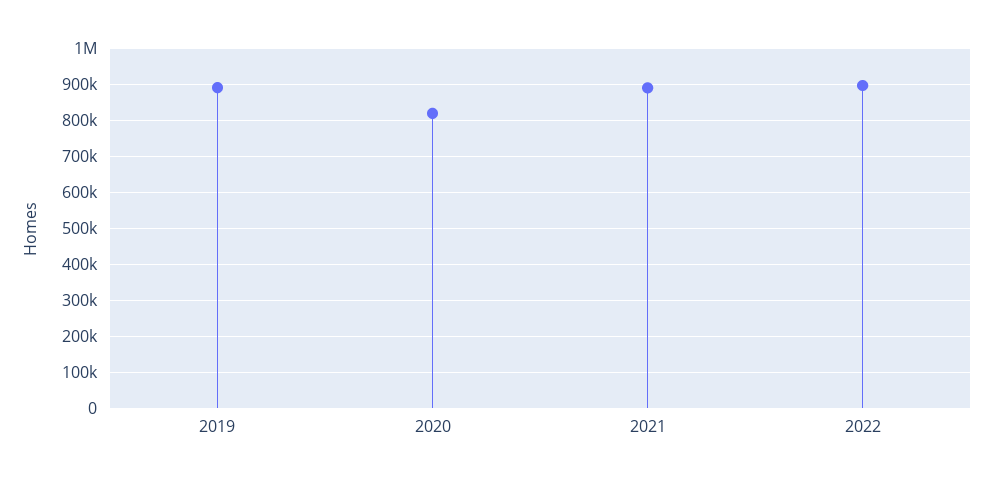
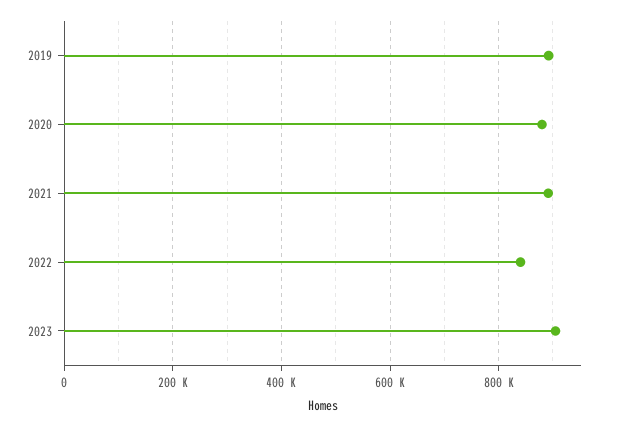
2020: 820000 -> 880000
2022: 900000 -> 840000
2023: none -> 900000

